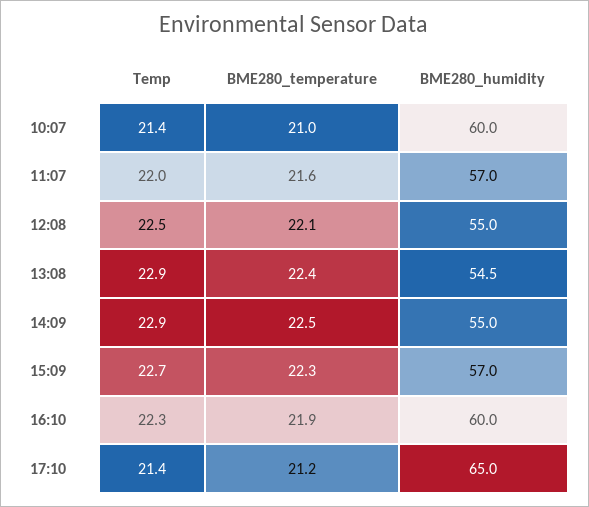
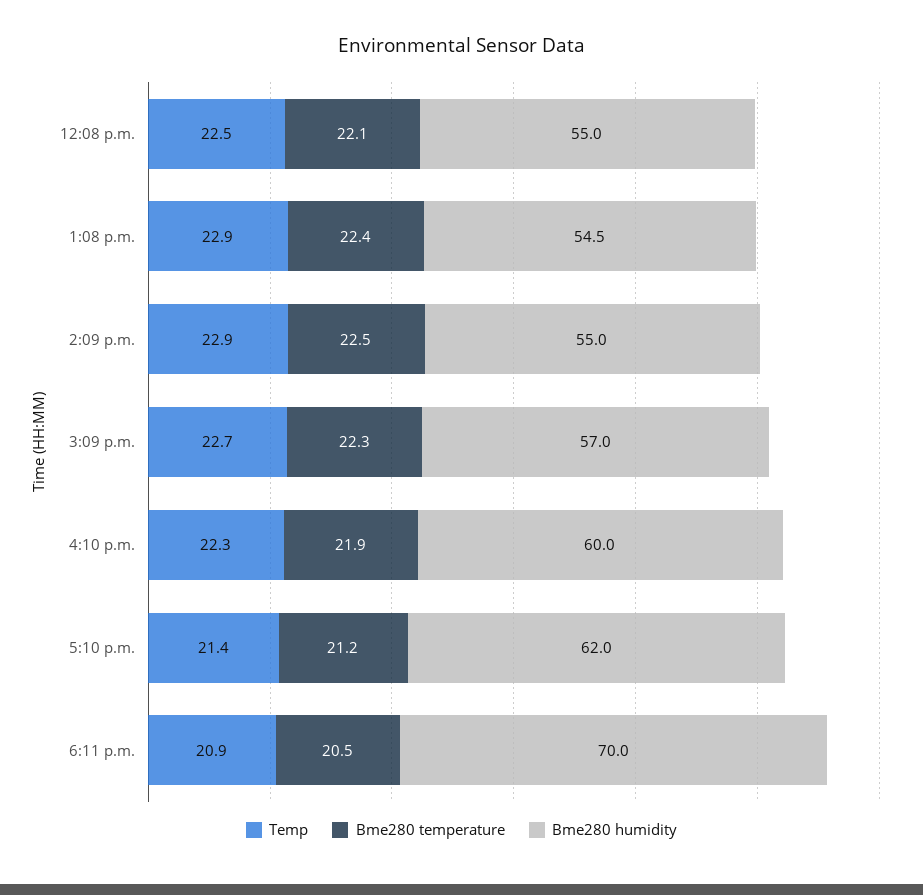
Temp, 10:07: 21.4 -> none
BME280_temperature, 10:07: 21 -> none
BME280_humidity, 10:07: 60 -> none
Temp, 11:07: 22 -> none
BME280_temperature, 11:07: 21.6 -> none
BME280_humidity, 11:07: 57 -> none
BME280_humidity, 17:10: 65 -> 62
Temp, 6:11 p.m.: none -> 20.9
BME280_temperature, 6:11 p.m.: none -> 20.5
BME280_humidity, 6:11 p.m.: none -> 70

